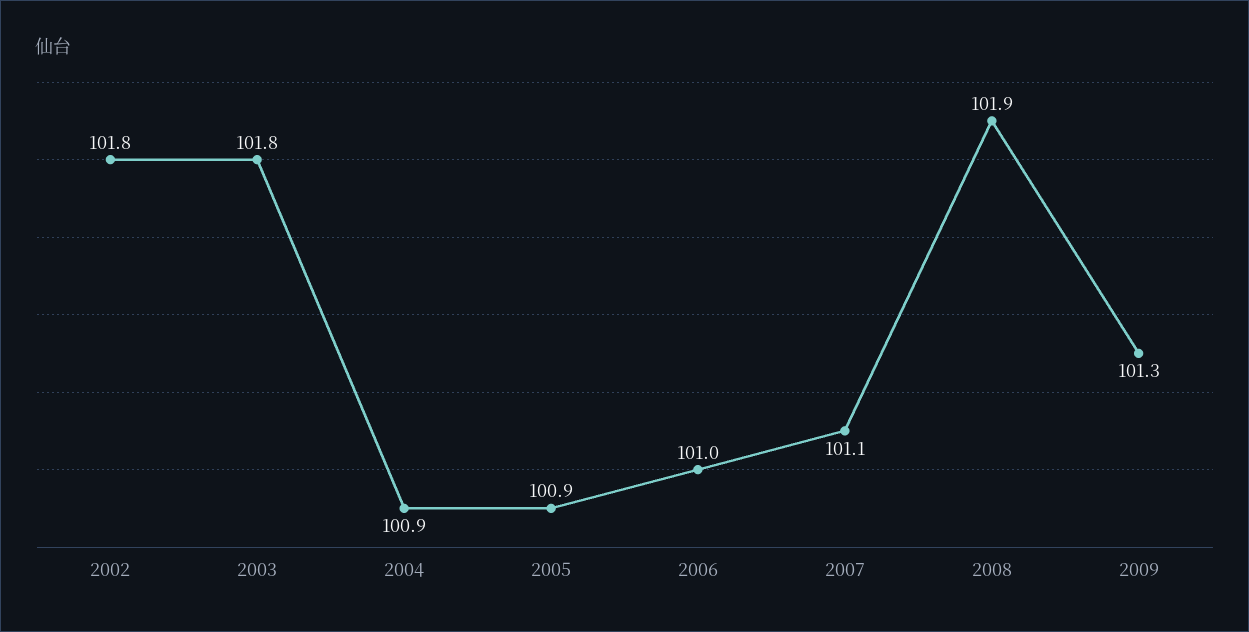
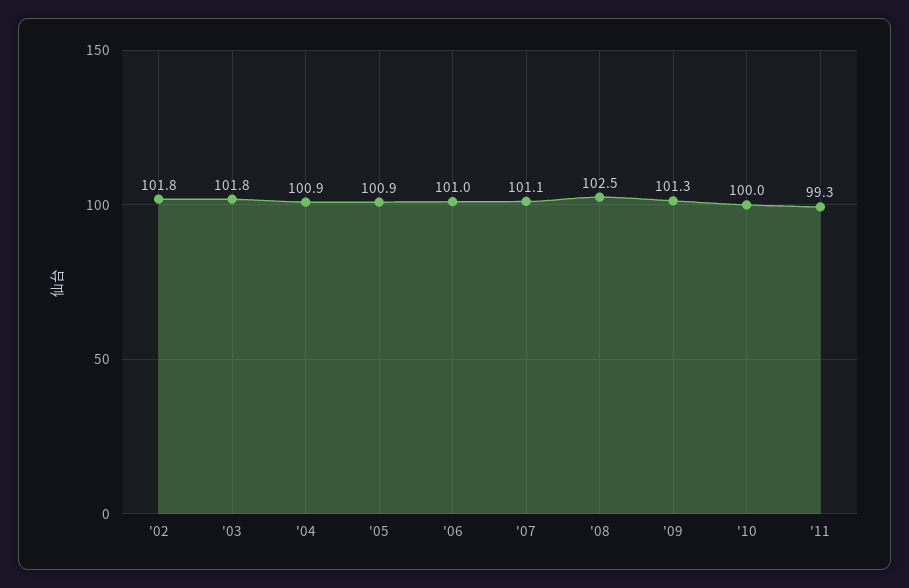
2008: 101.9 -> 102.5
'10: none -> 100
'11: none -> 99.3

